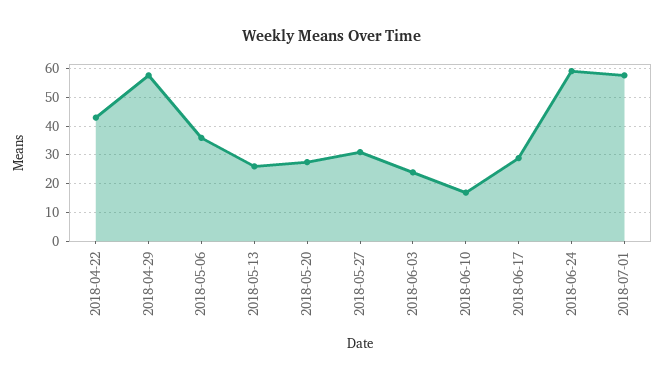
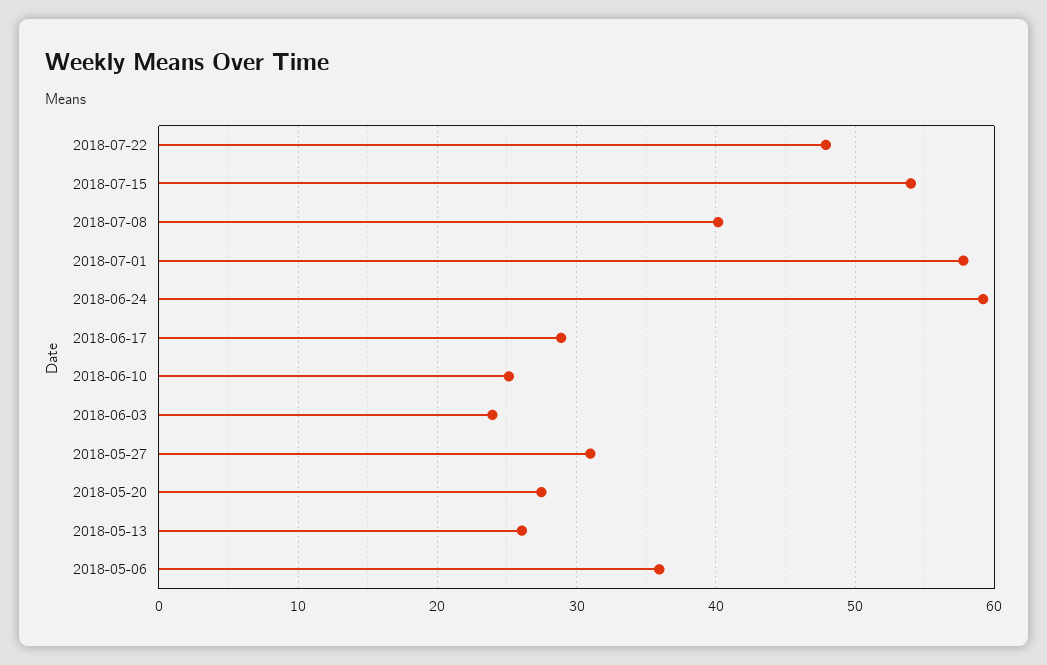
2018-04-22: 42.5 -> none
2018-04-29: 57.5 -> none
2018-06-10: 17.5 -> 25
2018-07-22: none -> 48
2018-07-15: none -> 54
2018-07-08: none -> 40

